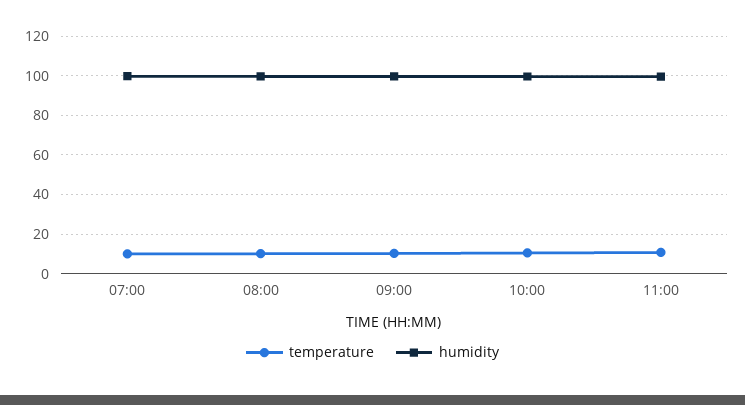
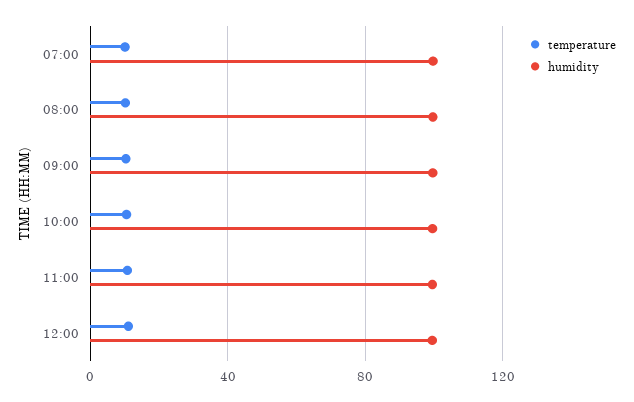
temperature, 12:00: none -> 10
humidity, 12:00: none -> 100

